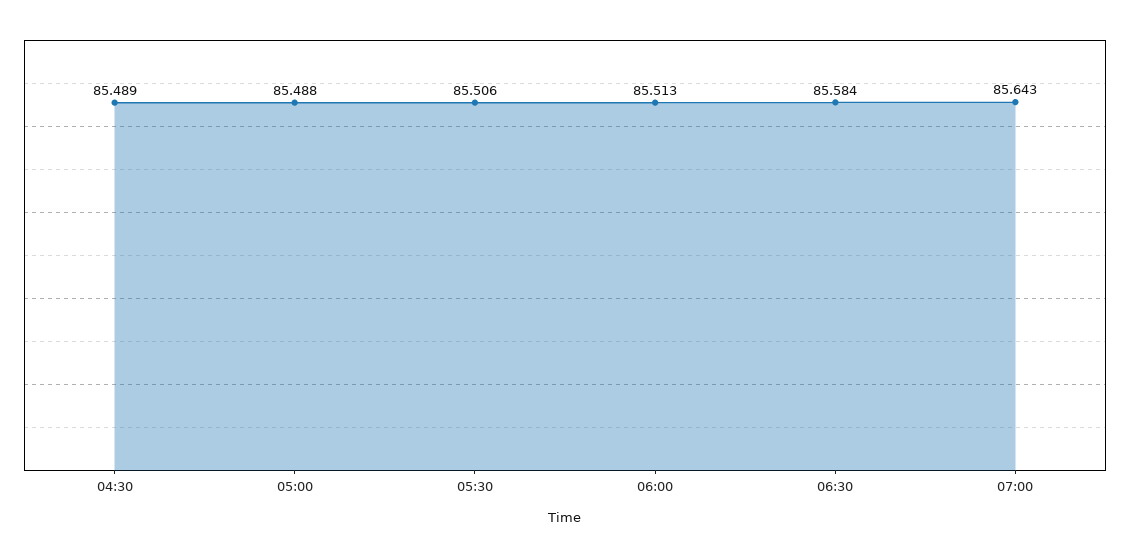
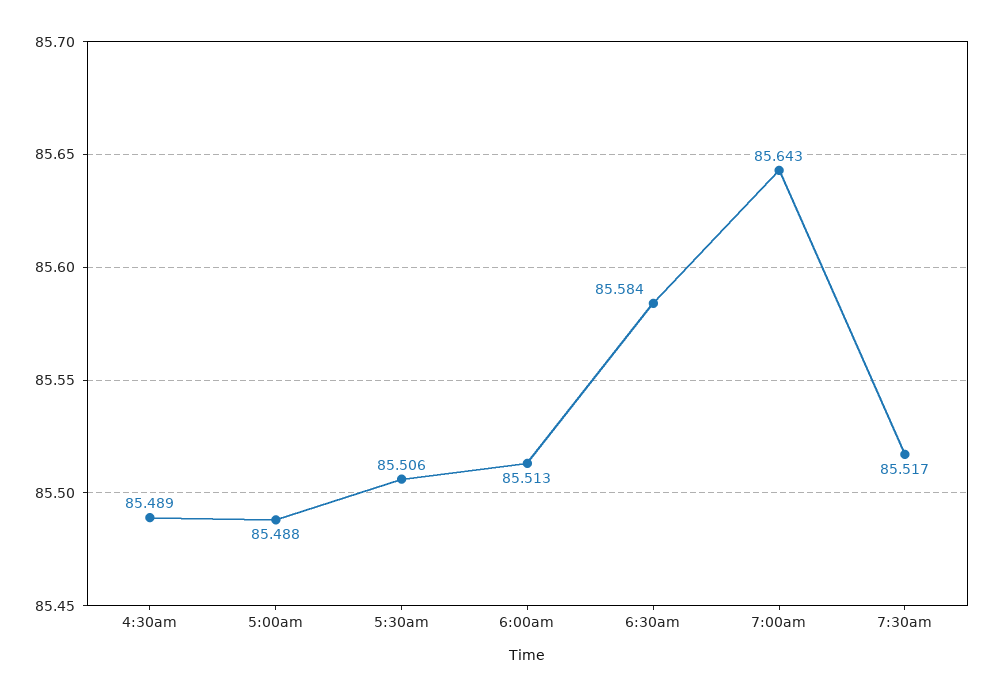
7:30am: none -> 85.517

